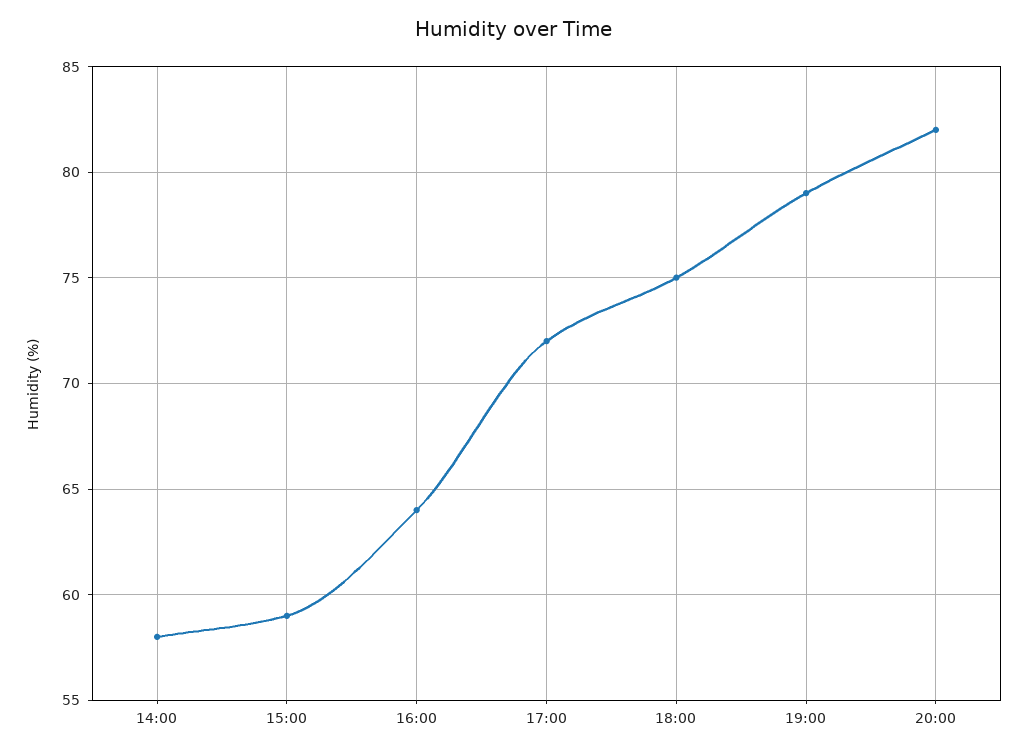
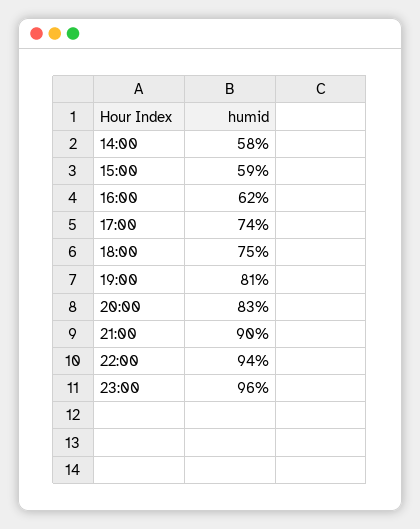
16:00: 64 -> 62
17:00: 72 -> 74
19:00: 79 -> 81
20:00: 82 -> 83
21:00: none -> 90
22:00: none -> 94
23:00: none -> 96

